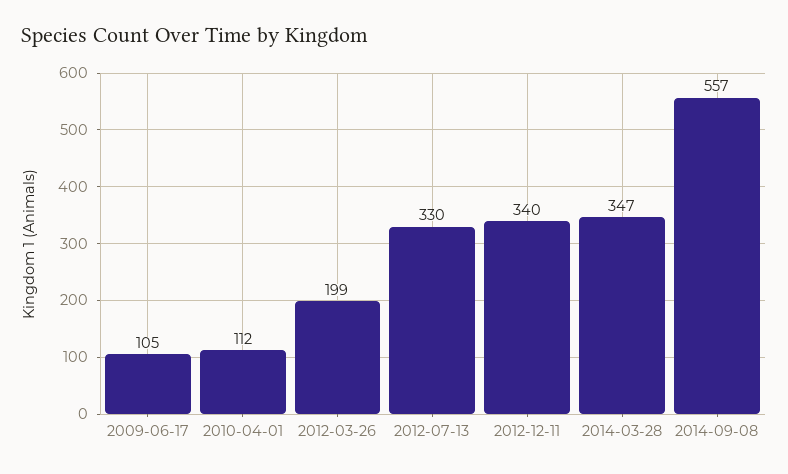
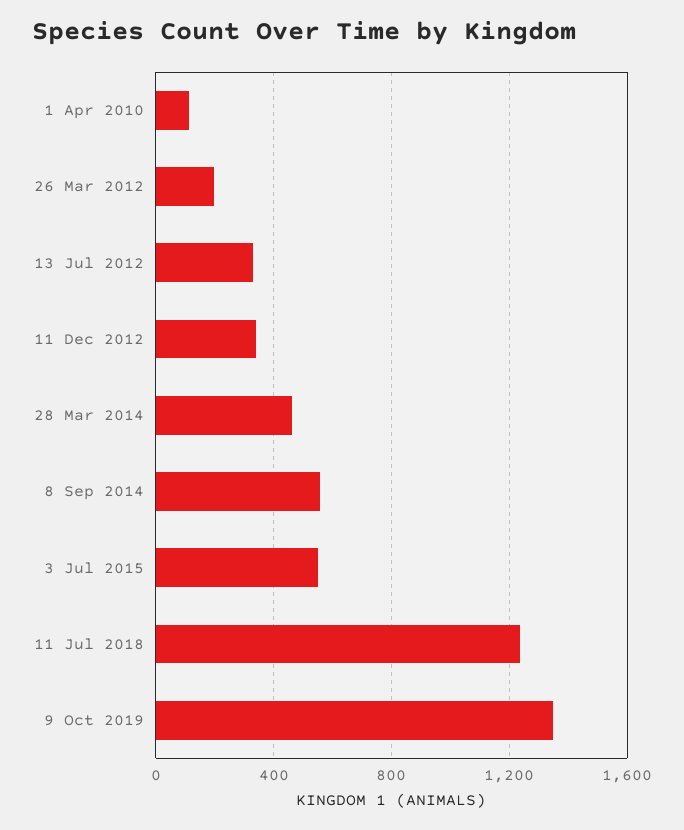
2009-06-17: 105 -> none
2014-03-28: 347 -> 450
3 Jul 2015: none -> 550
11 Jul 2018: none -> 1250
9 Oct 2019: none -> 1350

